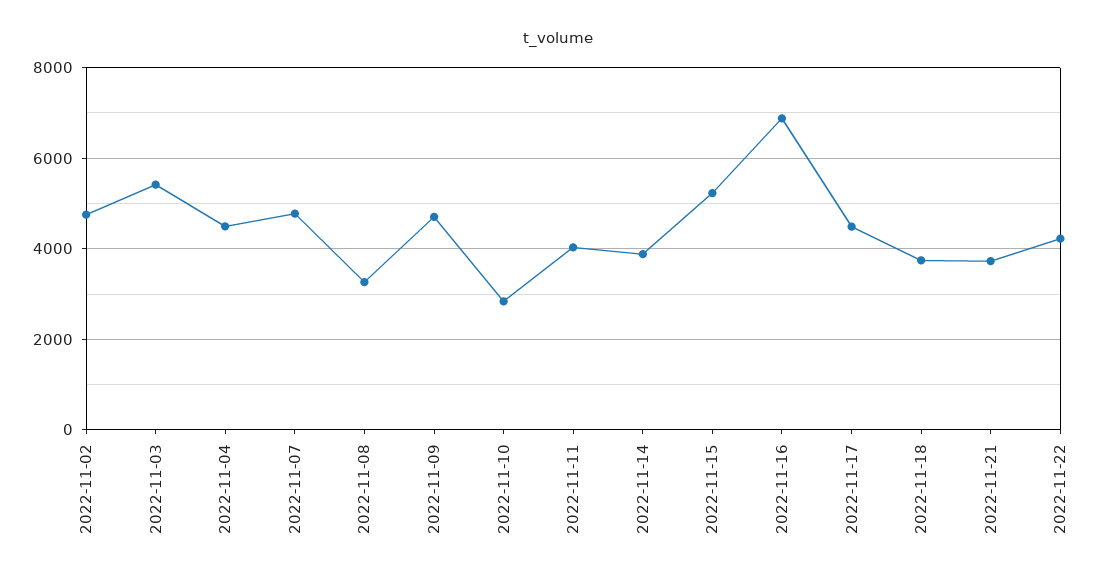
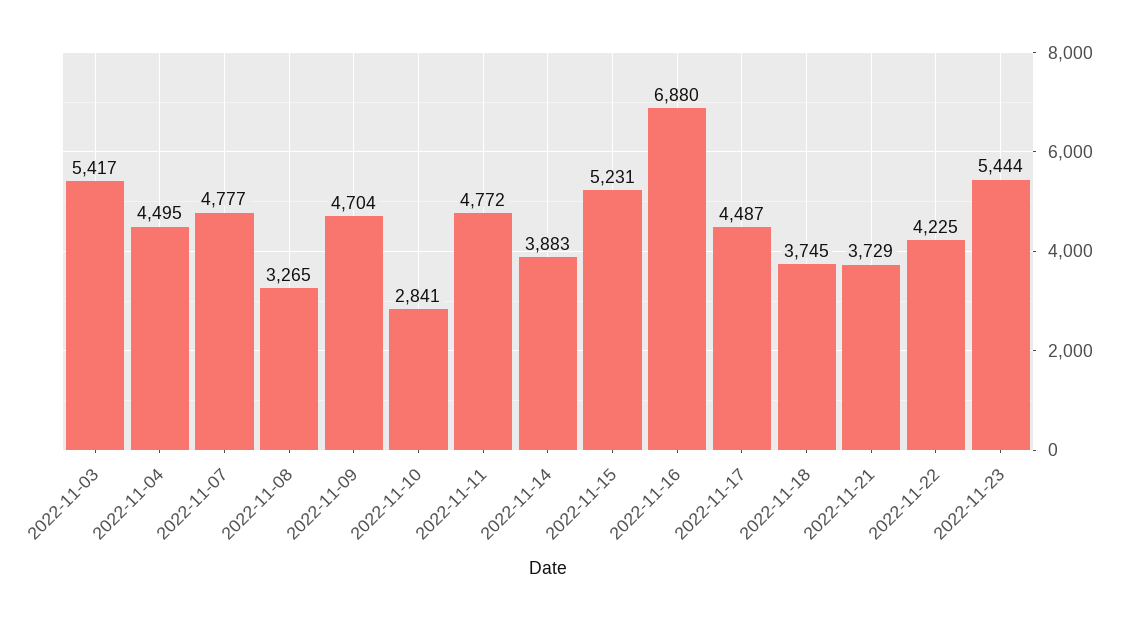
2022-11-02: 4800 -> none
2022-11-11: 4000 -> 4772
2022-11-23: none -> 5444

